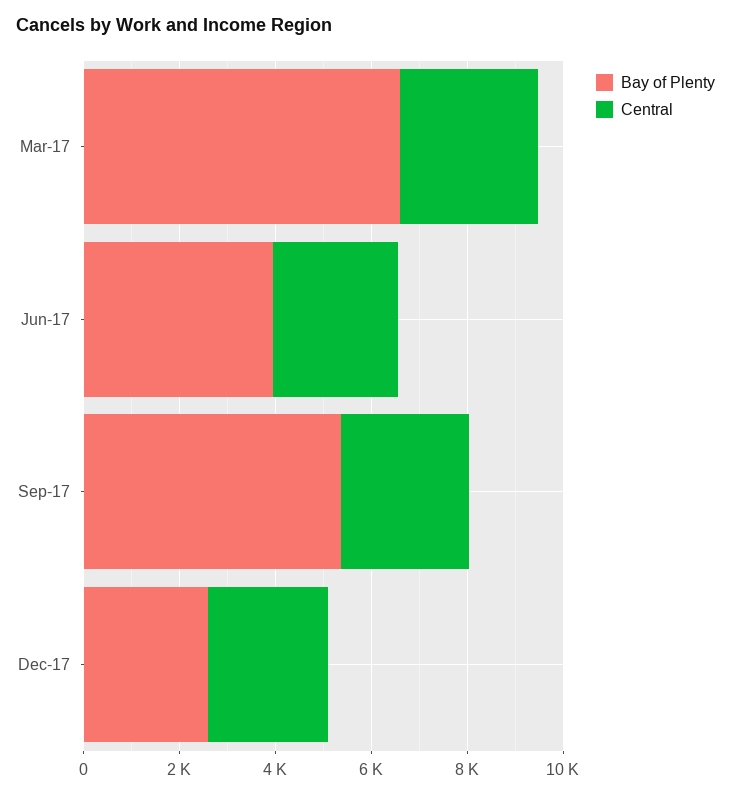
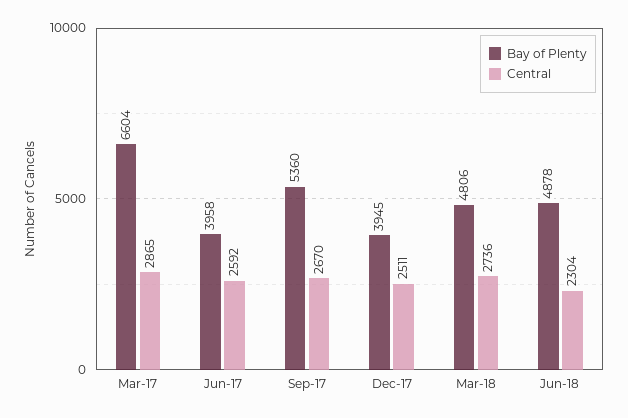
Bay of Plenty, Dec-17: 2500 -> 3945
Bay of Plenty, Mar-18: none -> 4806
Central, Mar-18: none -> 2736
Bay of Plenty, Jun-18: none -> 4878
Central, Jun-18: none -> 2304

